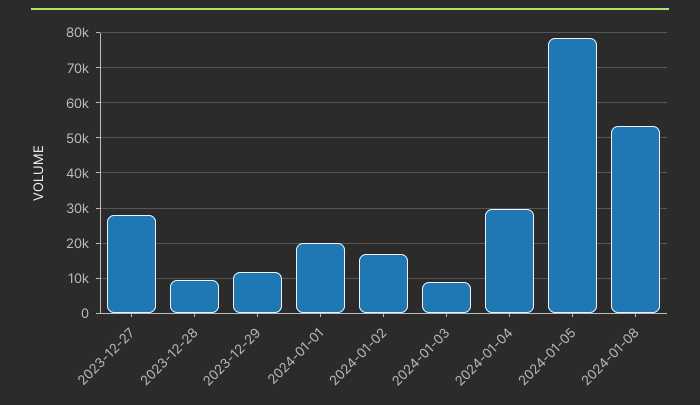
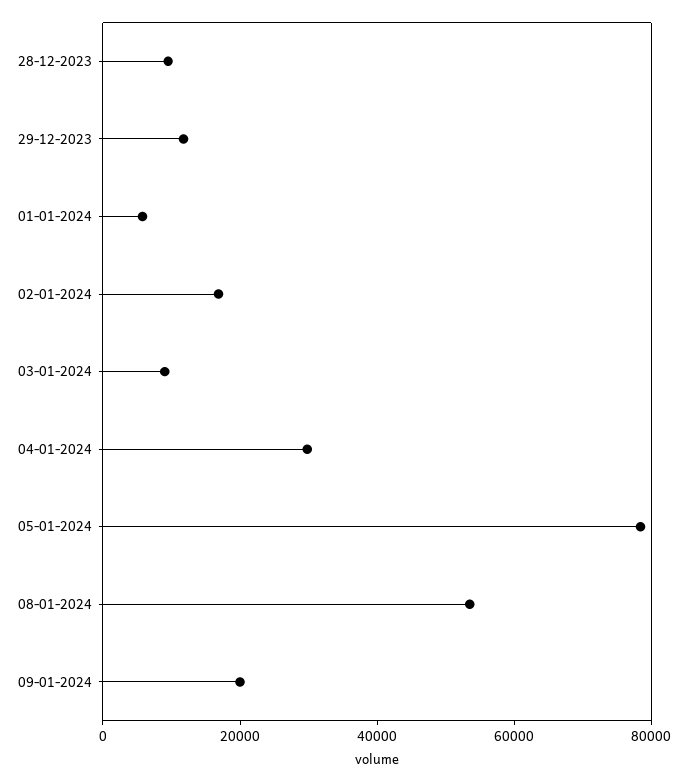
2023-12-27: 28000 -> none
2024-01-01: 20000 -> 5000
09-01-2024: none -> 20000

